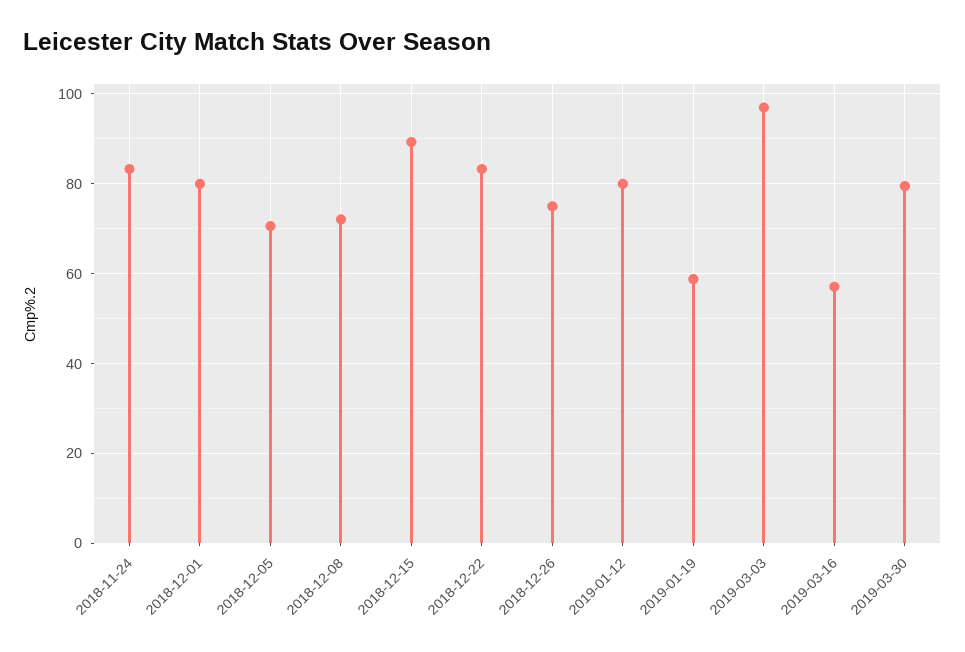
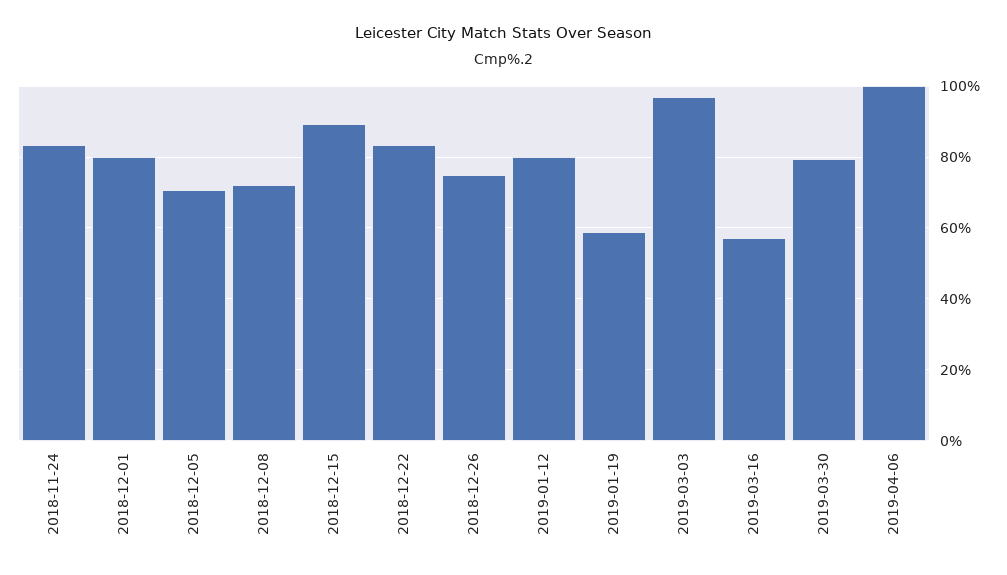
2019-04-06: none -> 100

